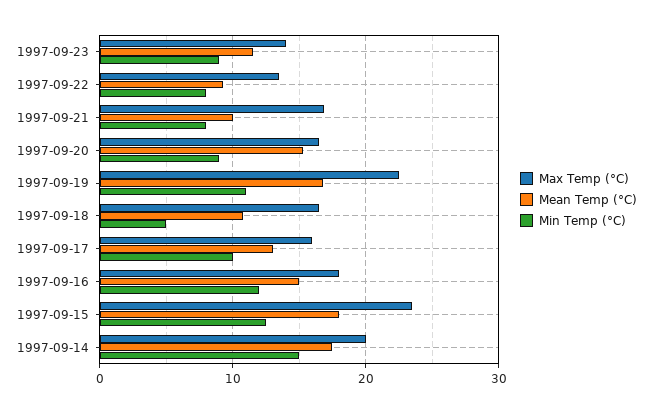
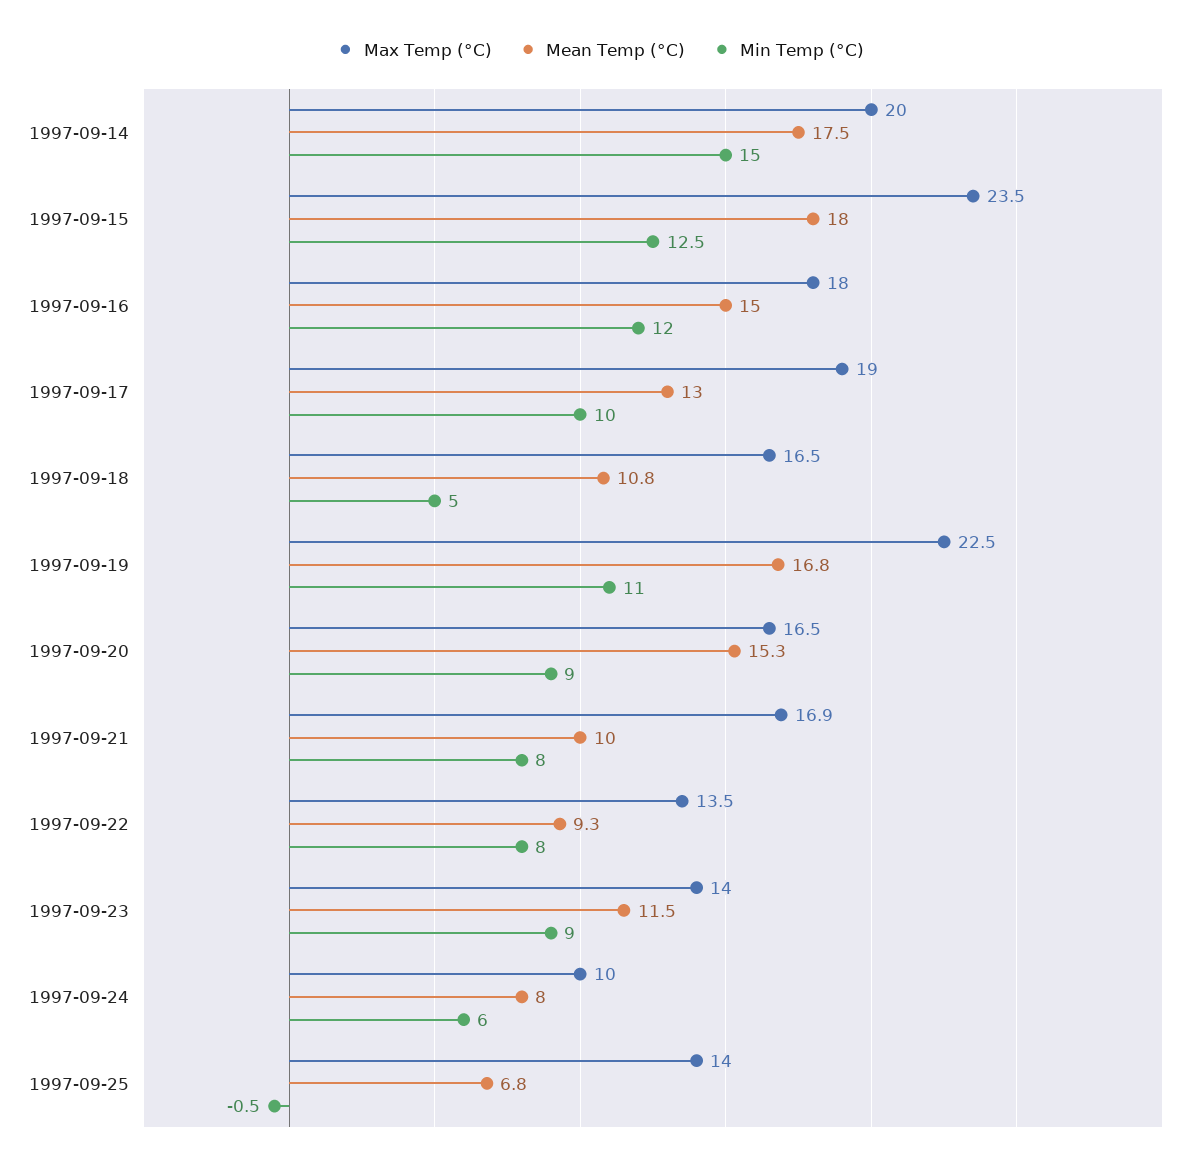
Max Temp (°C), 1997-09-17: 16 -> 19
Max Temp (°C), 1997-09-24: none -> 10
Mean Temp (°C), 1997-09-24: none -> 8
Min Temp (°C), 1997-09-24: none -> 6
Max Temp (°C), 1997-09-25: none -> 14
Mean Temp (°C), 1997-09-25: none -> 6.8
Min Temp (°C), 1997-09-25: none -> -0.5

